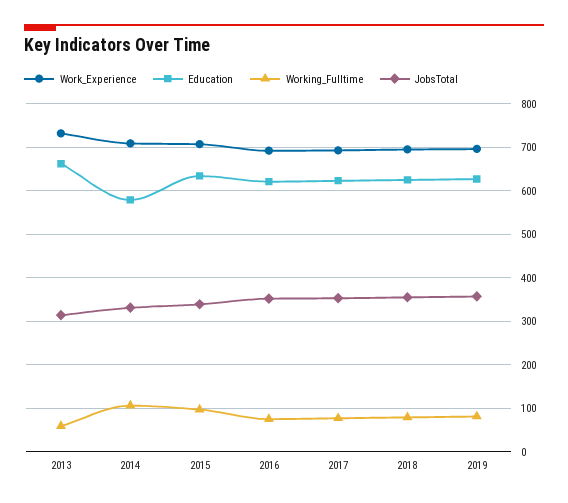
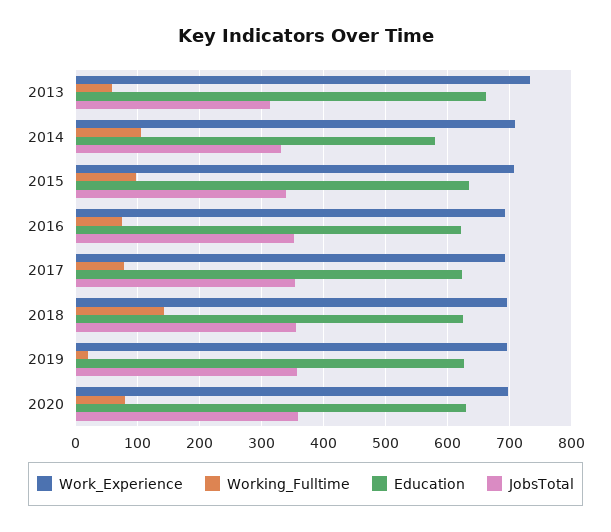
Working_Fulltime, 2018: 80 -> 140
Working_Fulltime, 2019: 80 -> 20
Work_Experience, 2020: none -> 700
Working_Fulltime, 2020: none -> 80
Education, 2020: none -> 630
JobsTotal, 2020: none -> 360

